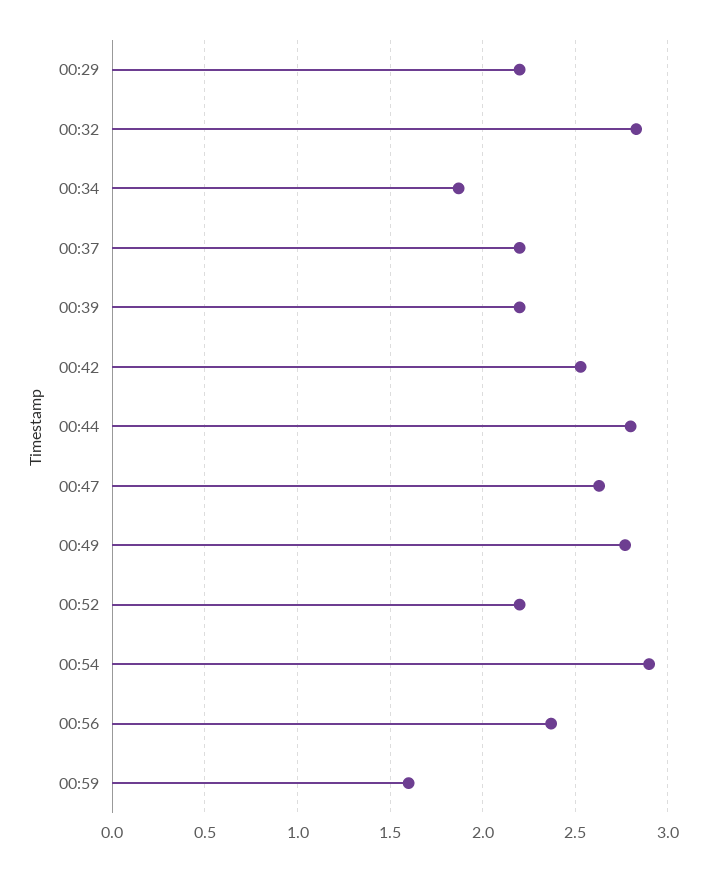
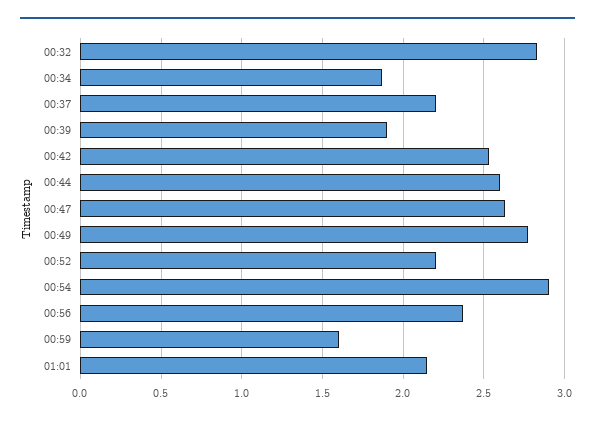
00:29: 2.2 -> none
00:39: 2.2 -> 1.9
00:44: 2.8 -> 2.6
01:01: none -> 2.15

